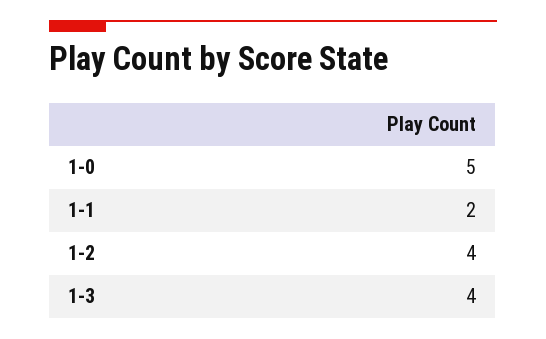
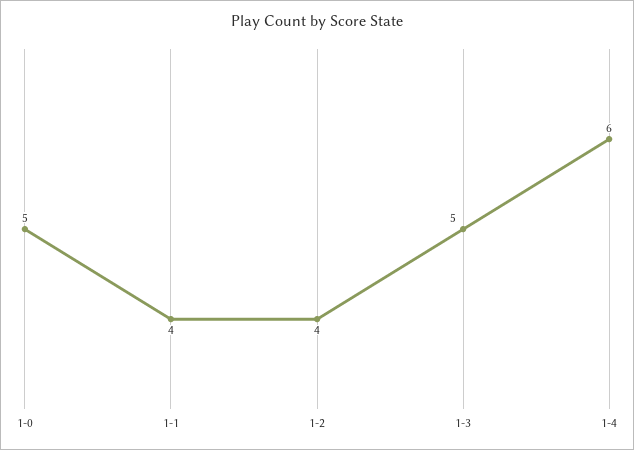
1-1: 2 -> 4
1-3: 4 -> 5
1-4: none -> 6

